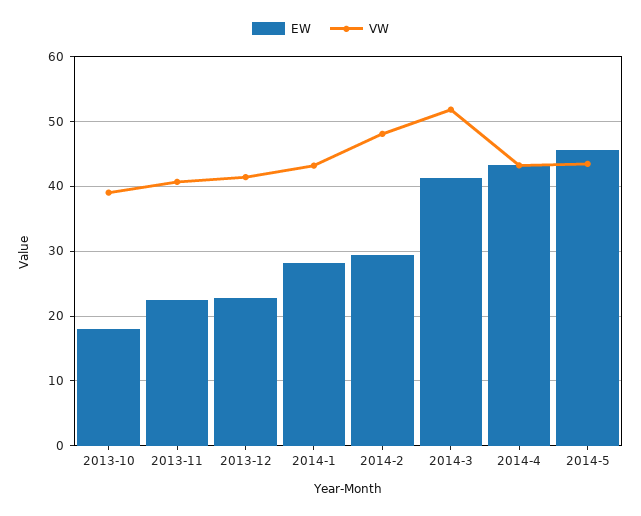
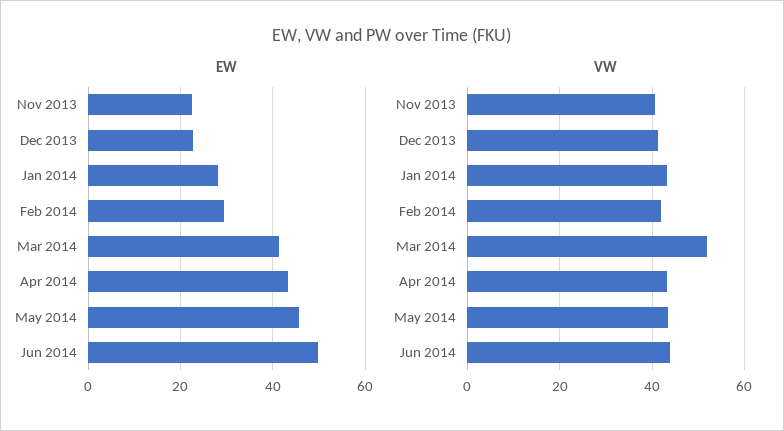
EW, 2013-10: 18 -> none
VW, 2013-10: 39 -> none
VW, 2014-2: 48 -> 42
EW, Jun 2014: none -> 50
VW, Jun 2014: none -> 44

